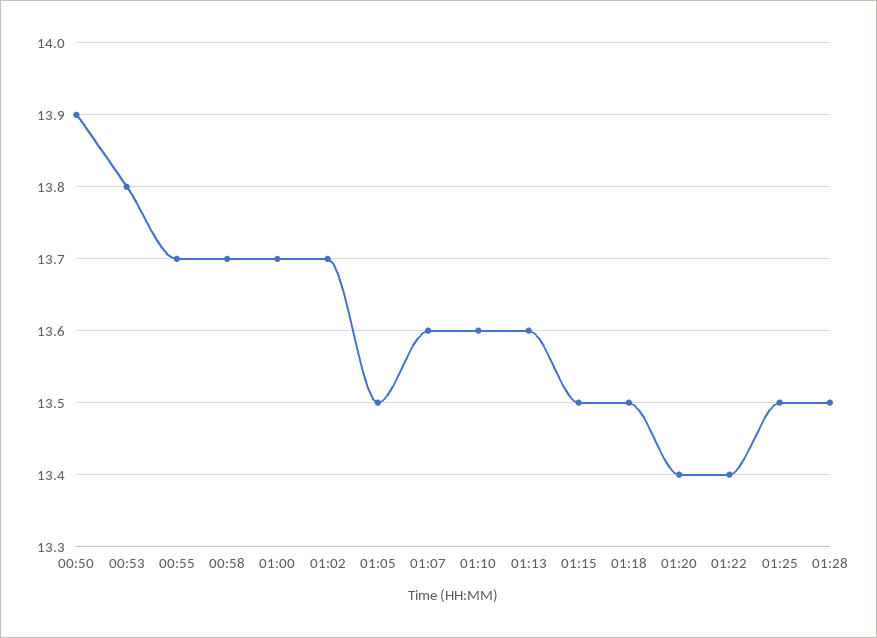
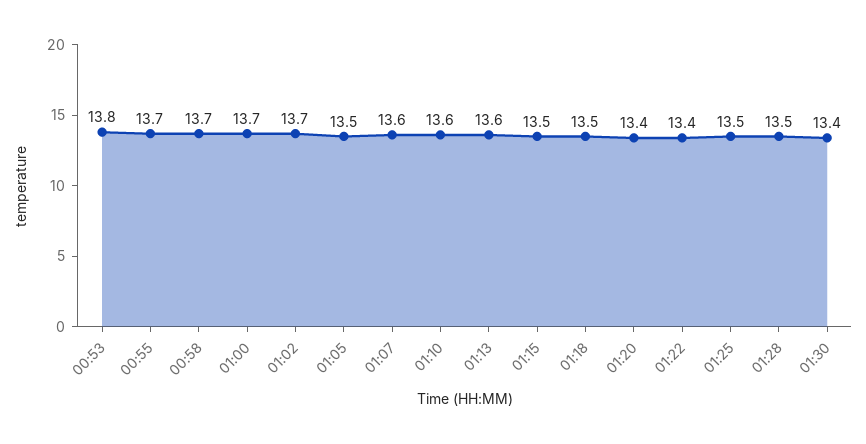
00:50: 13.9 -> none
01:30: none -> 13.4

